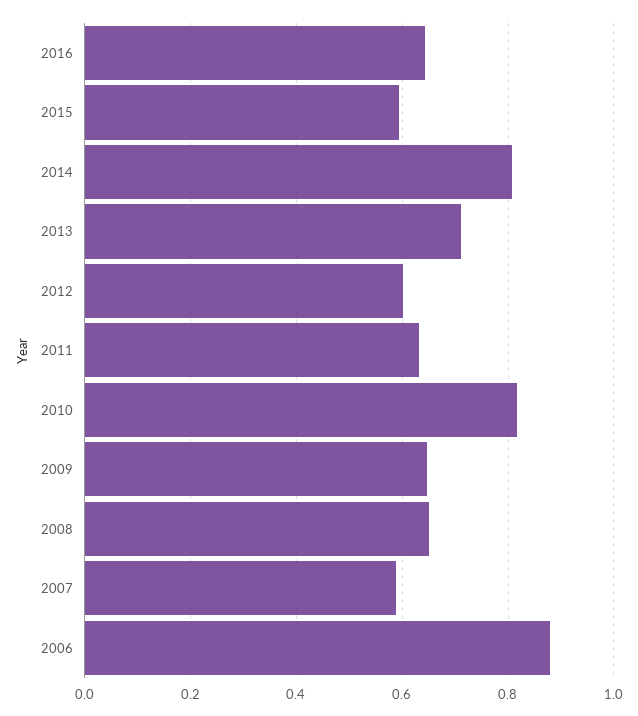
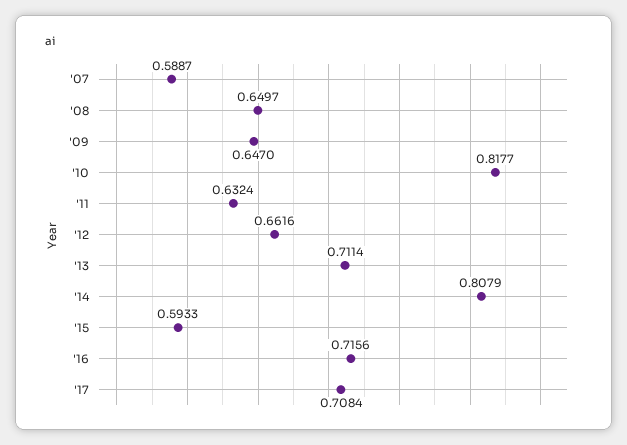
2016: 0.64 -> 0.7156
2012: 0.6 -> 0.6616
2006: 0.88 -> none
'17: none -> 0.7084

